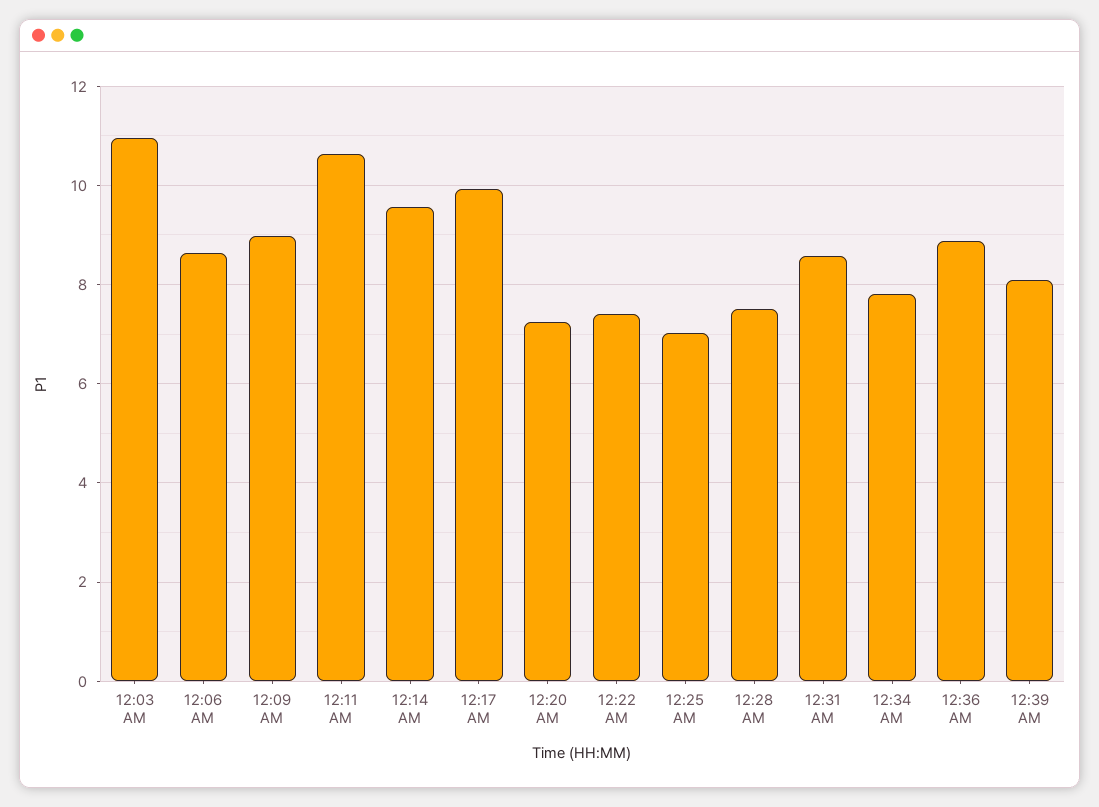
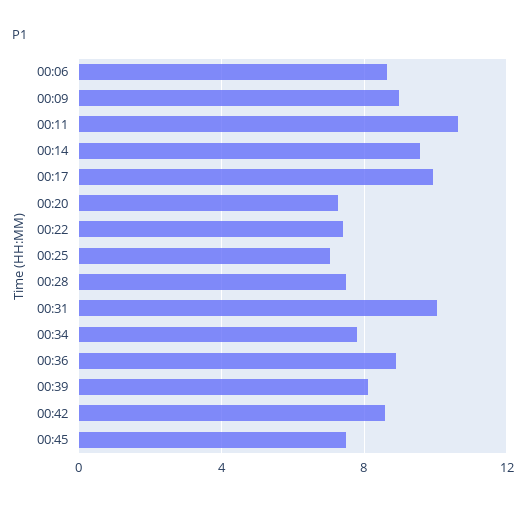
12:03 AM: 11 -> none
12:31 AM: 8.6 -> 10
00:42: none -> 8.5
00:45: none -> 7.5

